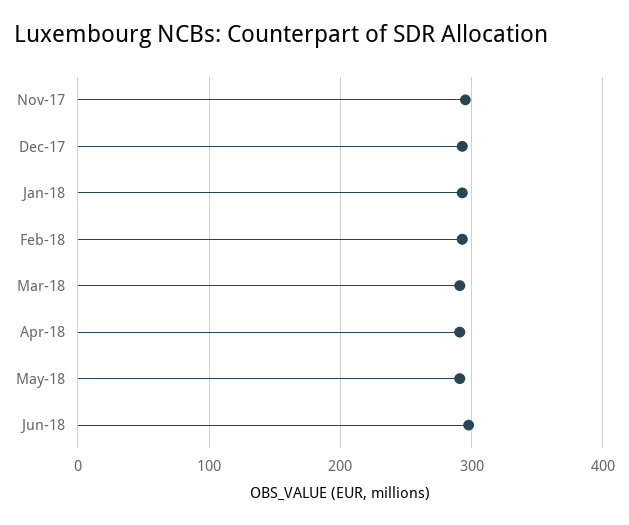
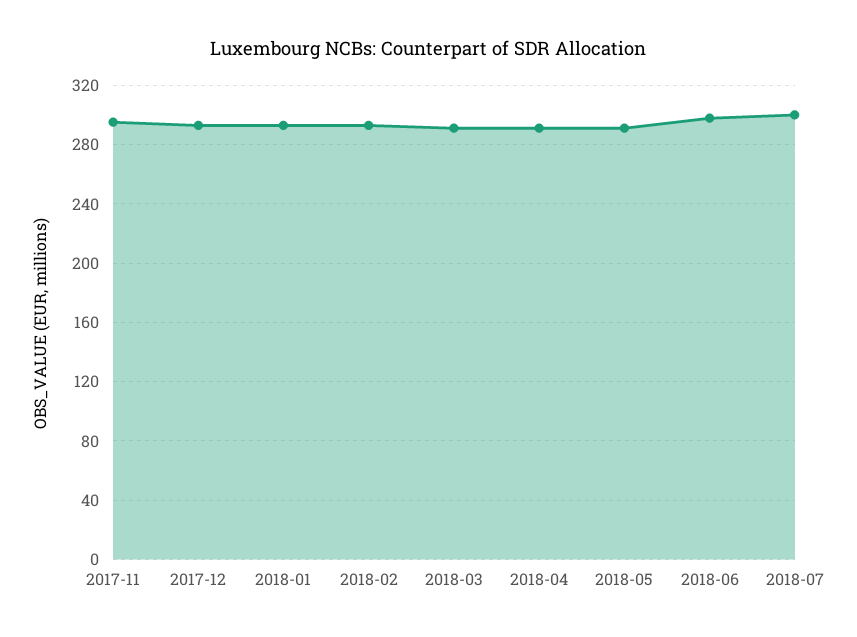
2018-07: none -> 300

